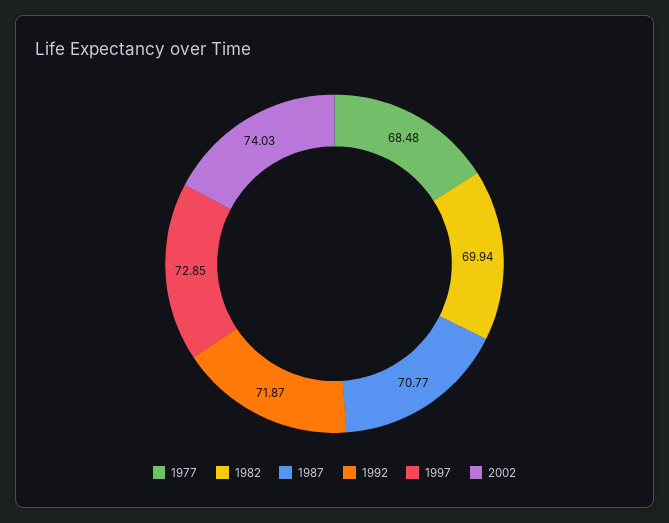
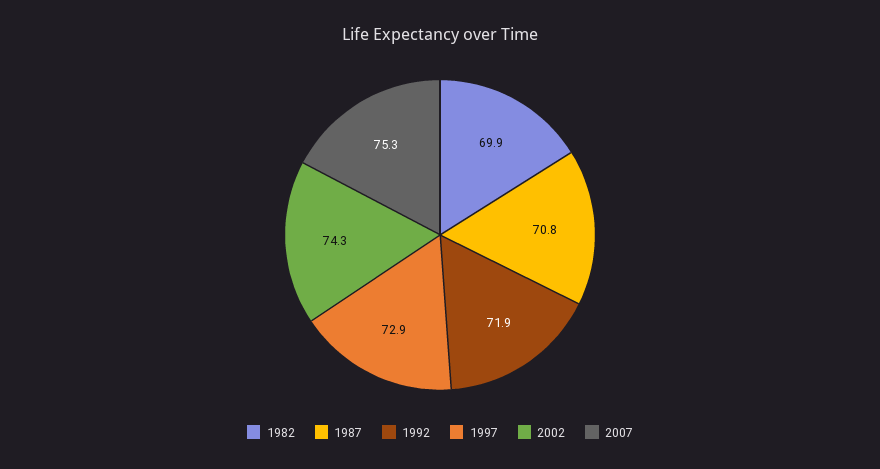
1977: 68.48 -> none
2002: 74.03 -> 74.3
2007: none -> 75.3

